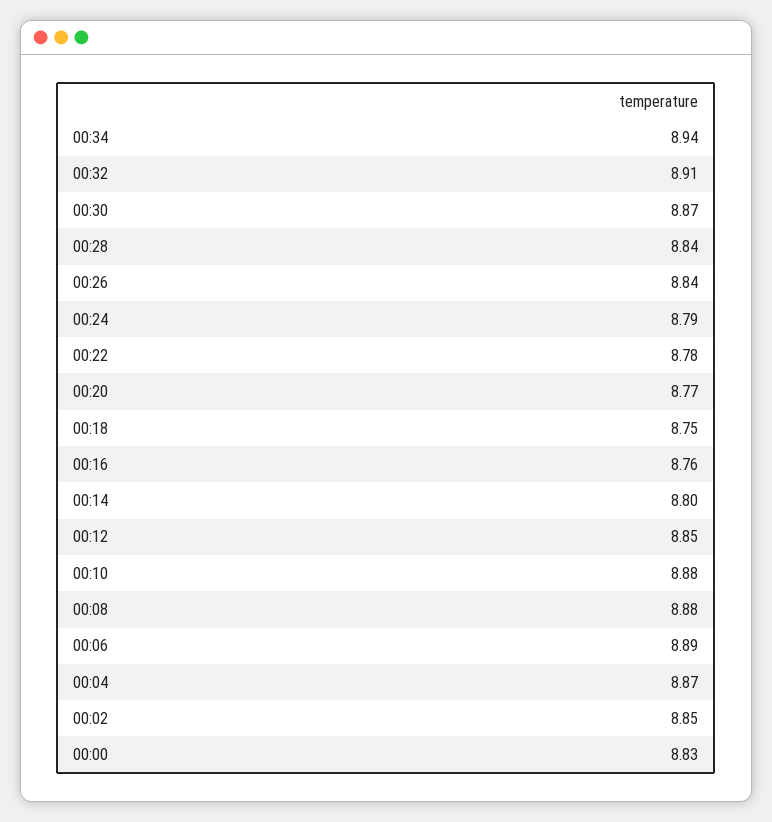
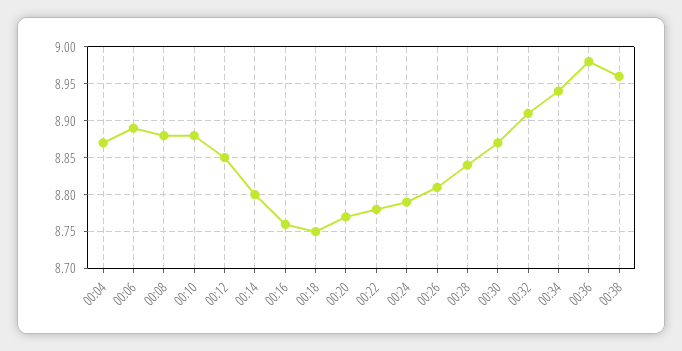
00:26: 8.84 -> 8.81
00:02: 8.85 -> none
00:00: 8.83 -> none
00:36: none -> 8.98
00:38: none -> 8.96

